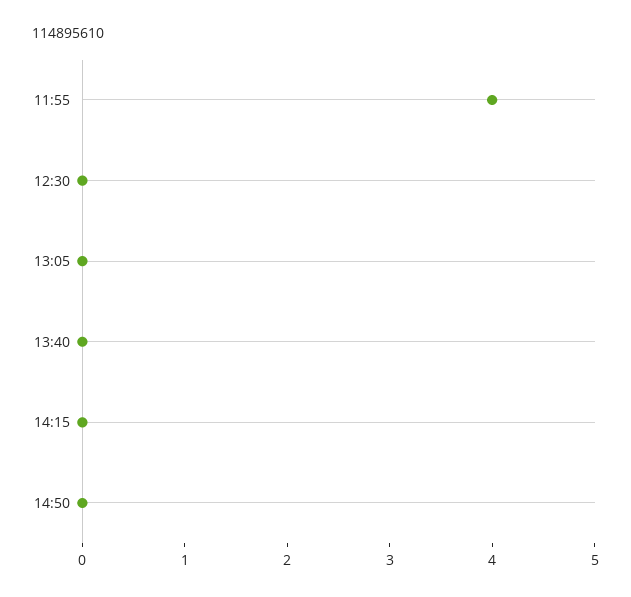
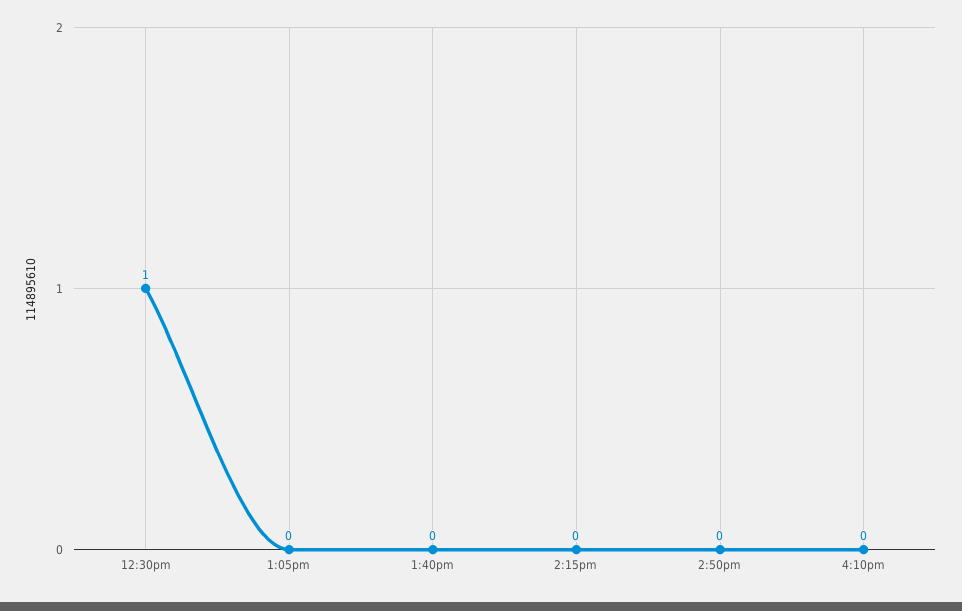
11:55: 4 -> none
12:30: 0 -> 1
4:10pm: none -> 0

